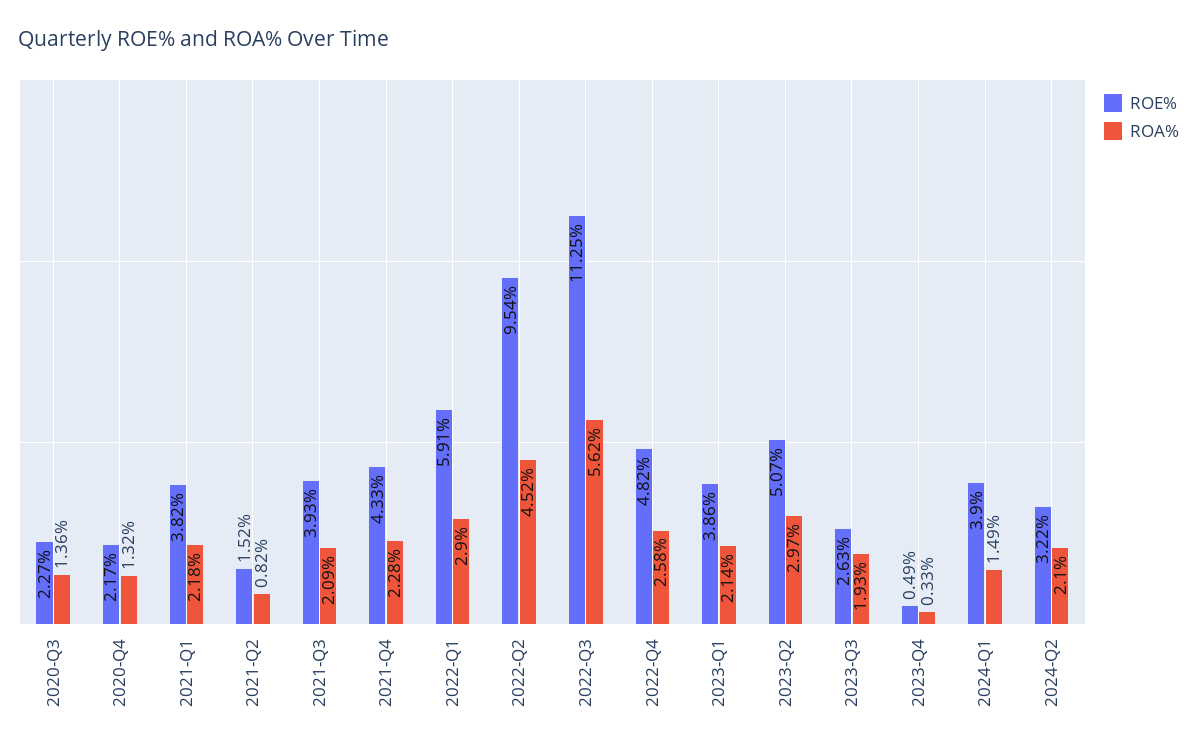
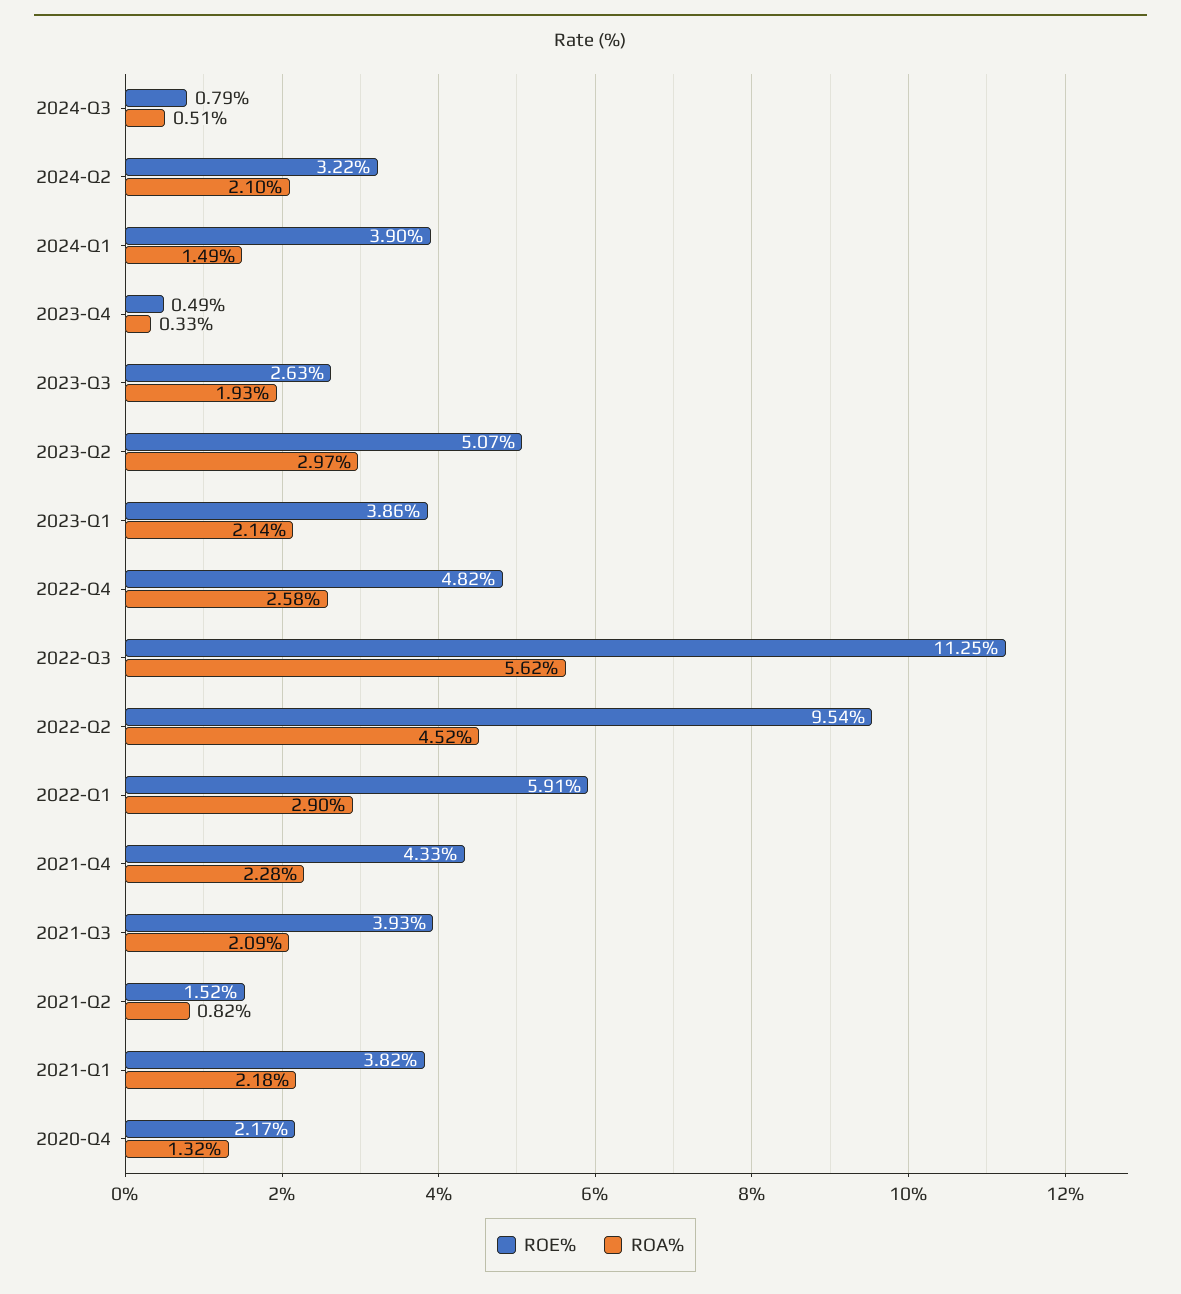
ROE%, 2020-Q3: 2.27 -> none
ROA%, 2020-Q3: 1.36 -> none
ROE%, 2024-Q3: none -> 0.79
ROA%, 2024-Q3: none -> 0.51

